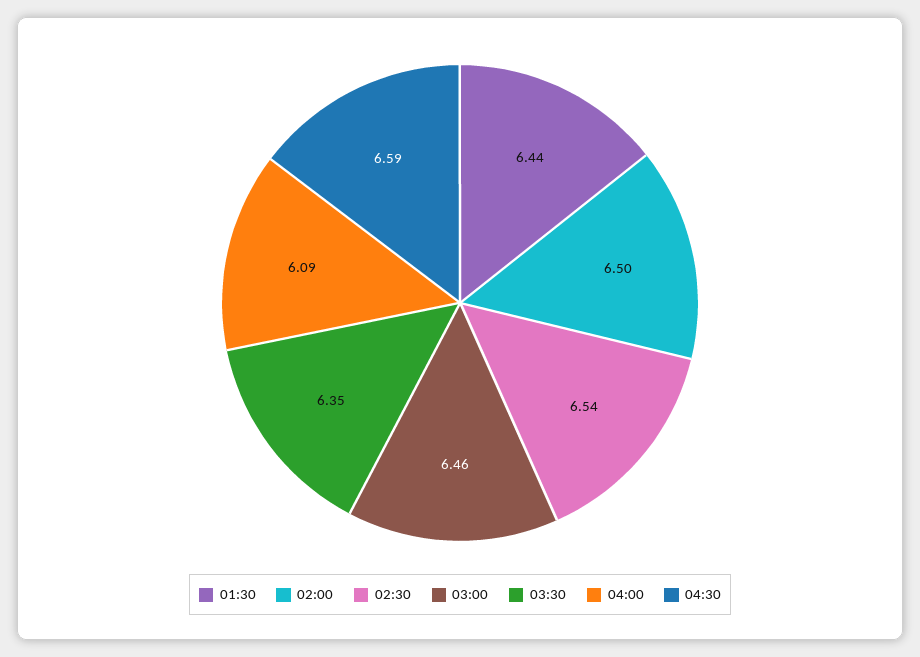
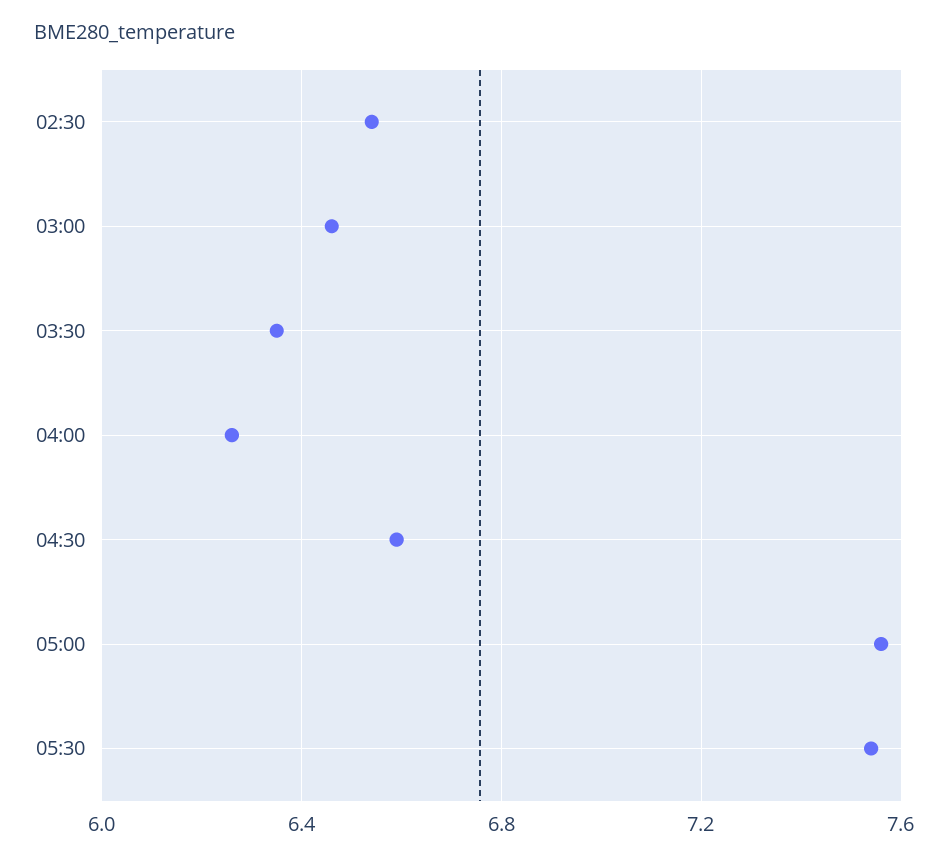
01:30: 6.44 -> none
02:00: 6.5 -> none
04:00: 6.09 -> 6.25
05:00: none -> 7.55
05:30: none -> 7.55

